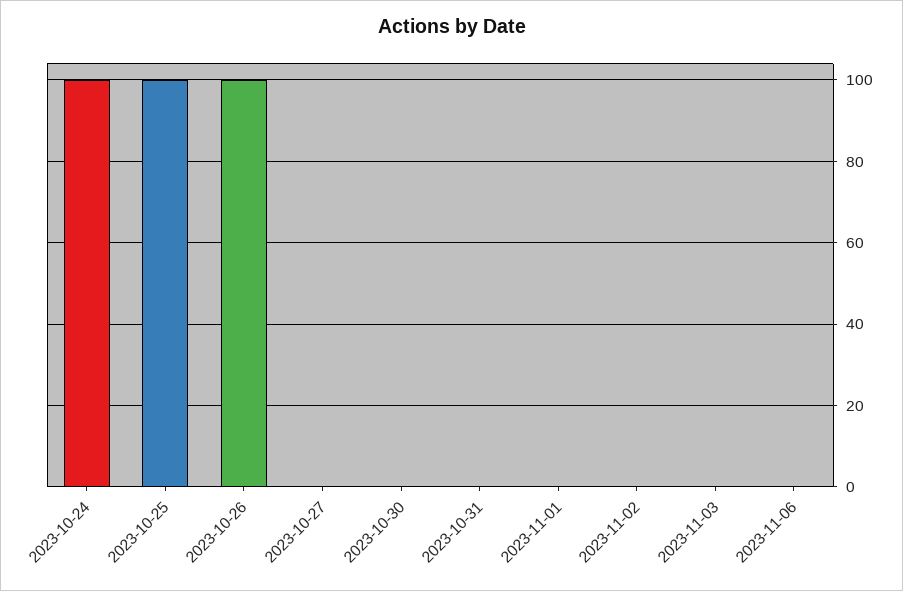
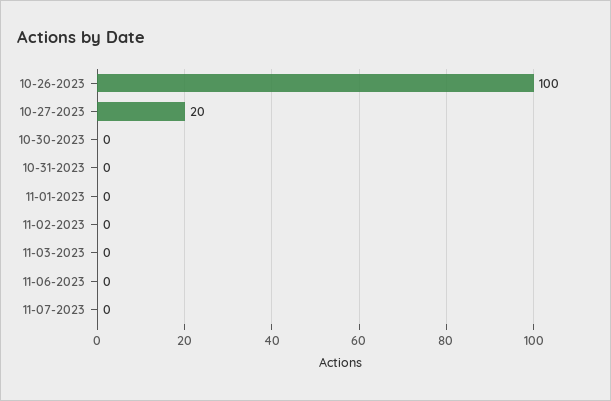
2023-10-24: 100 -> none
2023-10-25: 100 -> none
2023-10-27: 0 -> 20
11-07-2023: none -> 0

